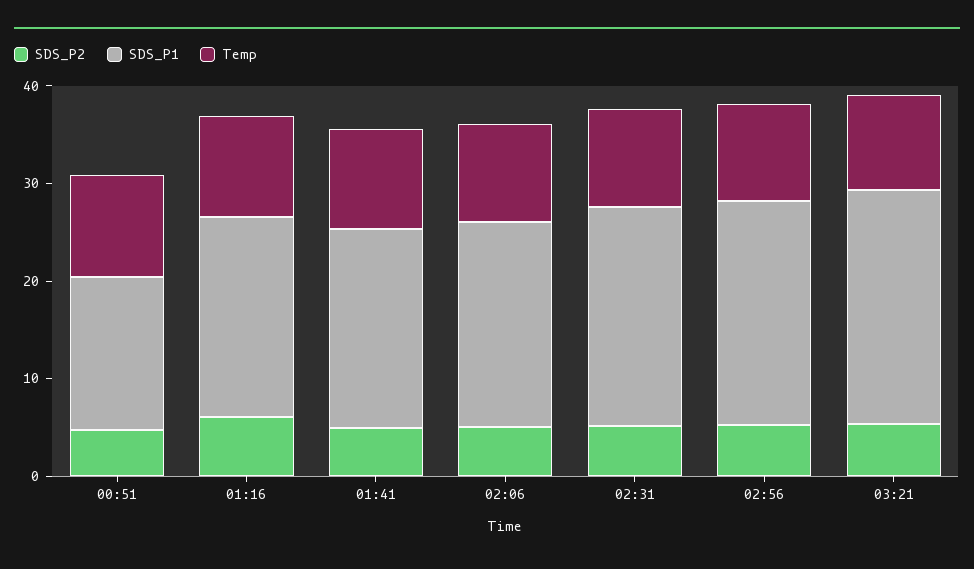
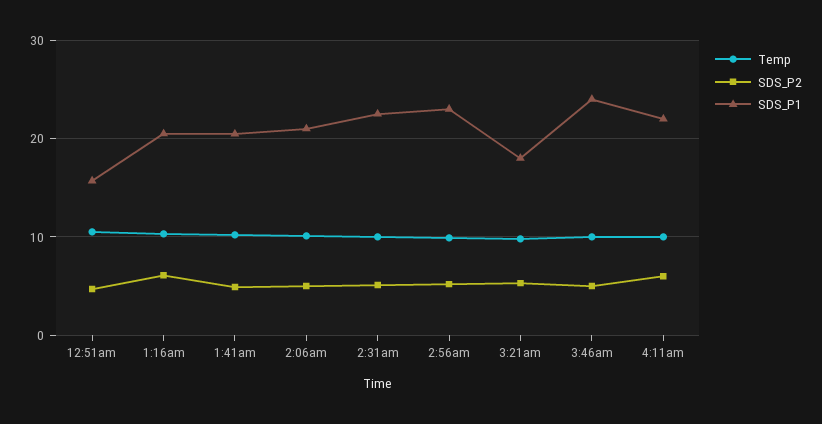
SDS_P1, 03:21: 24 -> 18
Temp, 3:46am: none -> 10
SDS_P2, 3:46am: none -> 5
SDS_P1, 3:46am: none -> 24
Temp, 4:11am: none -> 10
SDS_P2, 4:11am: none -> 6
SDS_P1, 4:11am: none -> 22

